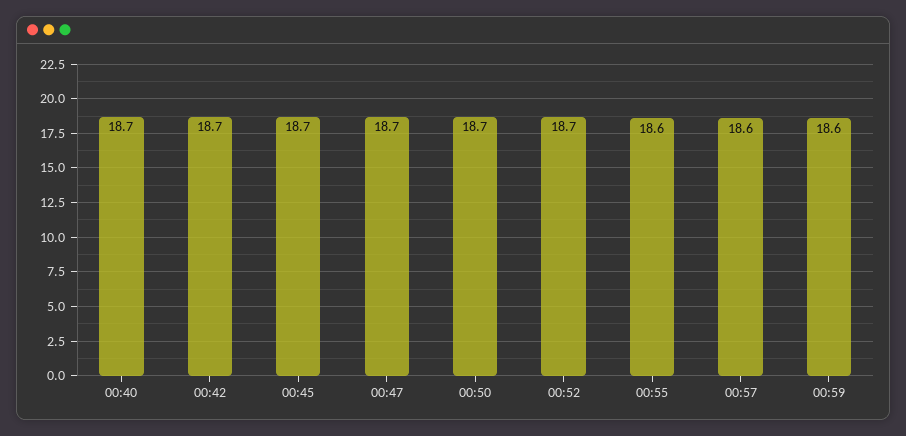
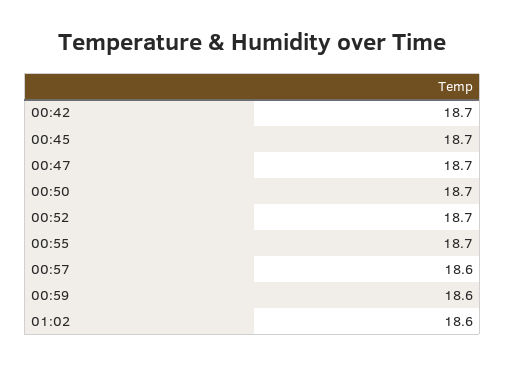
00:40: 18.7 -> none
00:55: 18.6 -> 18.7
01:02: none -> 18.6

